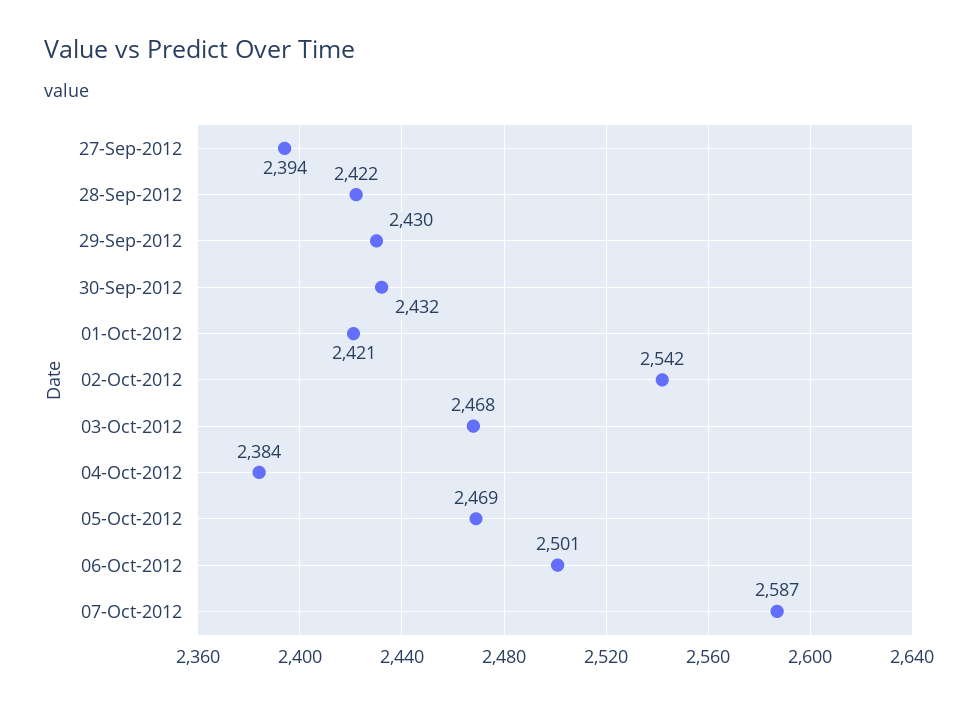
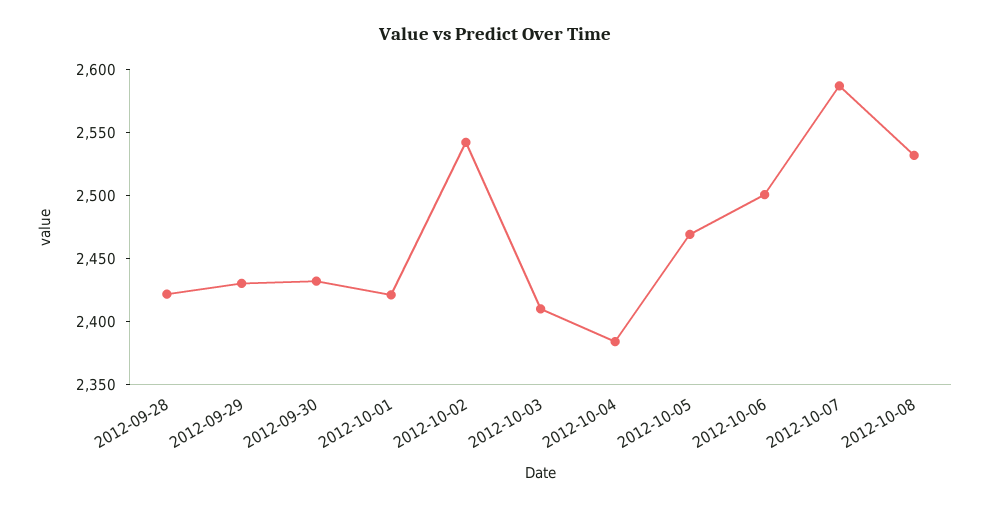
27-Sep-2012: 2394 -> none
03-Oct-2012: 2468 -> 2410
2012-10-08: none -> 2530

